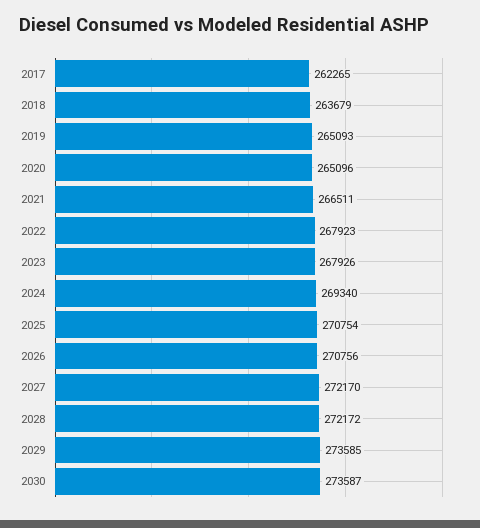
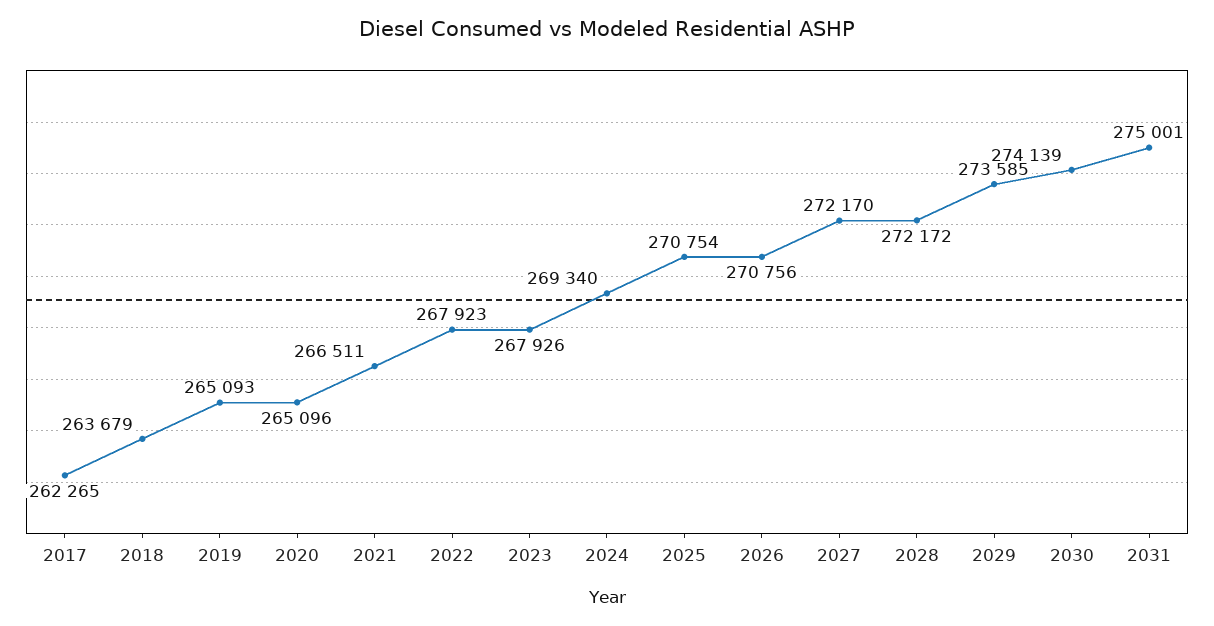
2030: 273587 -> 274139
2031: none -> 275001

